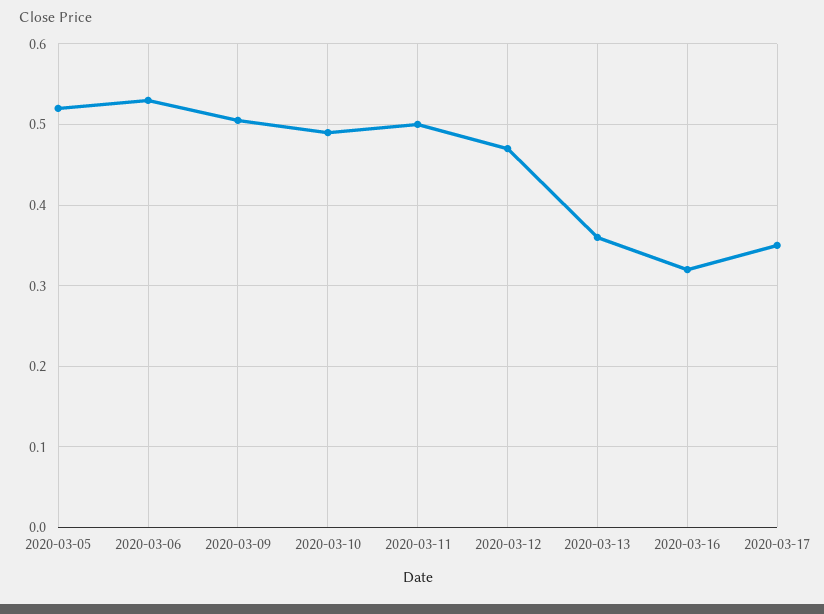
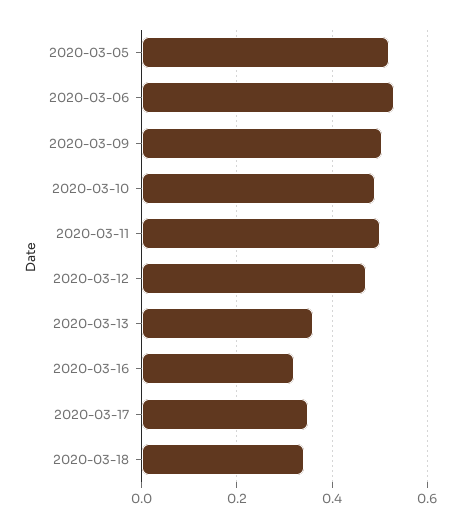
2020-03-18: none -> 0.34

